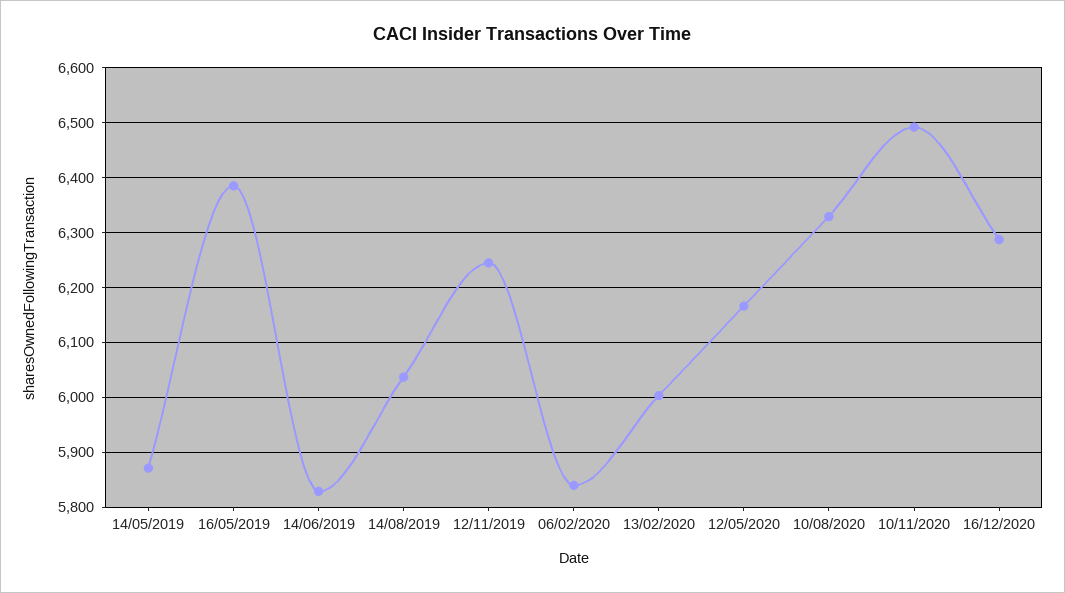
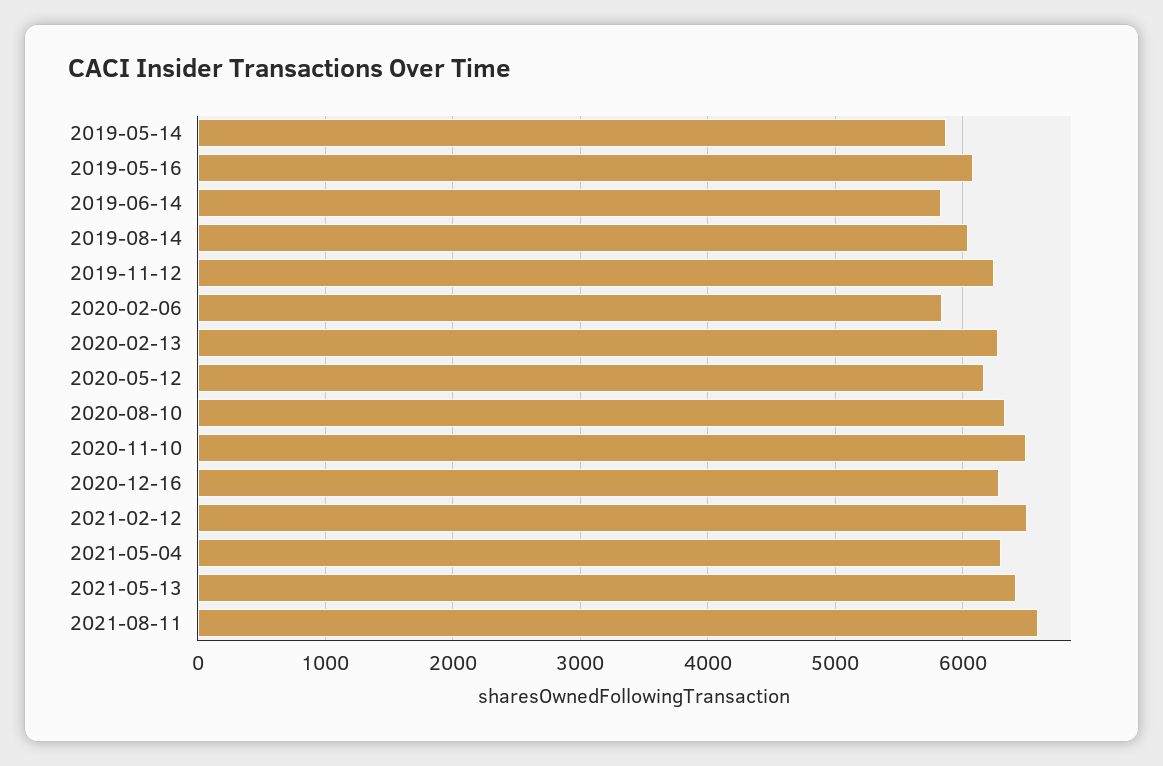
16/05/2019: 6380 -> 6100
13/02/2020: 6000 -> 6300
2021-02-12: none -> 6500
2021-05-04: none -> 6300
2021-05-13: none -> 6400
2021-08-11: none -> 6600

